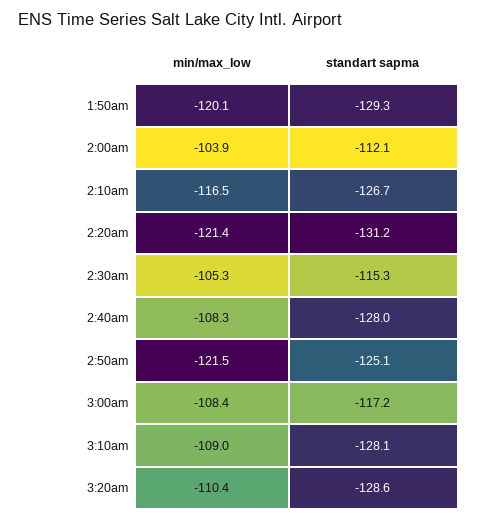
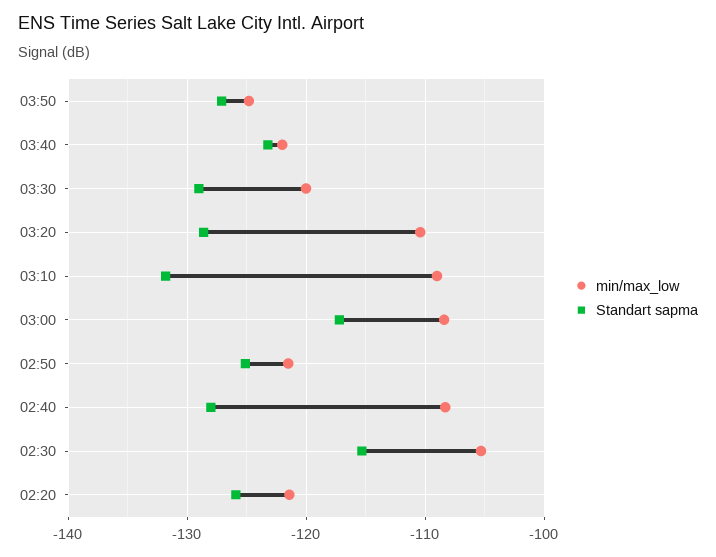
min/max_low, 1:50am: -120.1 -> none
standart sapma, 1:50am: -129.3 -> none
min/max_low, 2:00am: -103.9 -> none
standart sapma, 2:00am: -112.1 -> none
min/max_low, 2:10am: -116.5 -> none
standart sapma, 2:10am: -126.7 -> none
standart sapma, 2:20am: -131.2 -> -126
standart sapma, 3:10am: -128.1 -> -132
min/max_low, 03:50: none -> -125
standart sapma, 03:50: none -> -127
min/max_low, 03:40: none -> -122
standart sapma, 03:40: none -> -123
min/max_low, 03:30: none -> -120
standart sapma, 03:30: none -> -129

